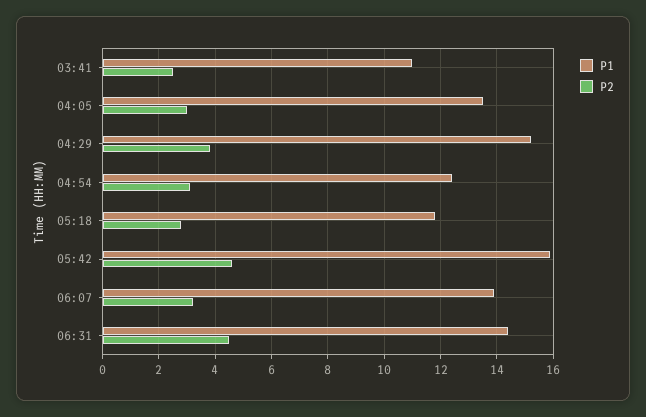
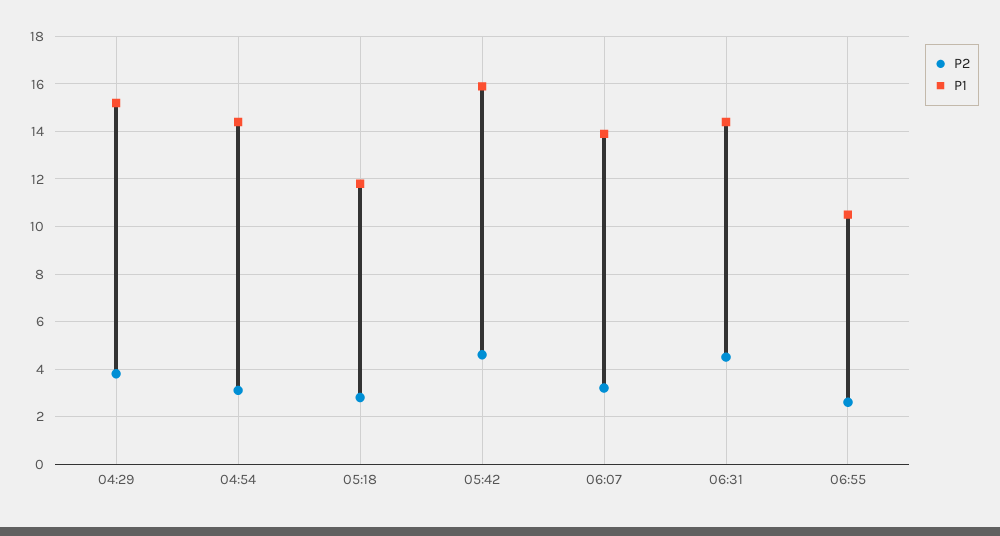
P1, 03:41: 11 -> none
P2, 03:41: 2.5 -> none
P1, 04:05: 13.5 -> none
P2, 04:05: 3 -> none
P1, 04:54: 12.5 -> 14.5
P2, 06:55: none -> 2.5
P1, 06:55: none -> 10.5

